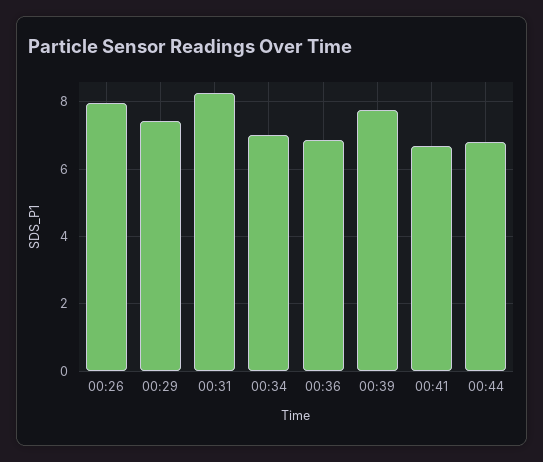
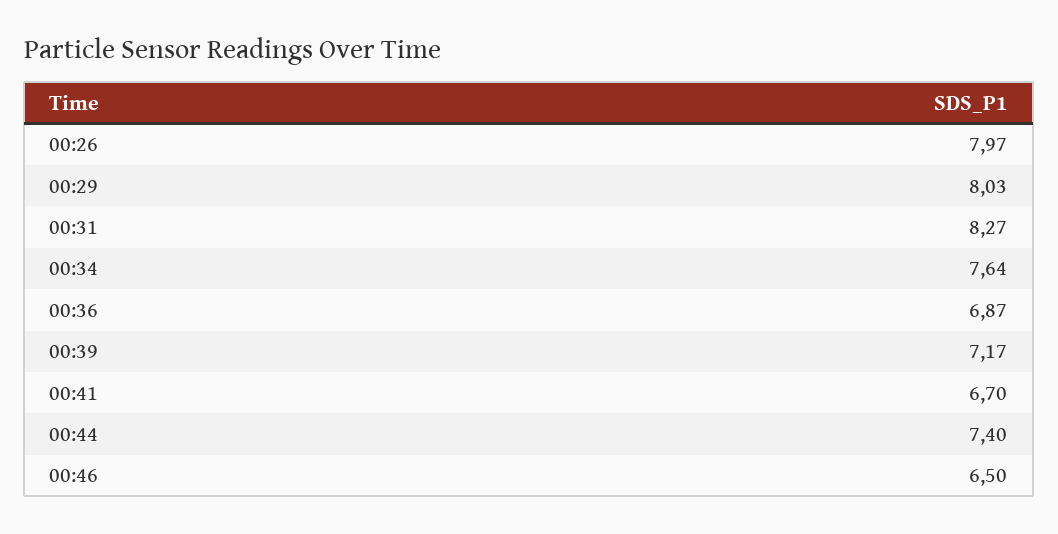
00:29: 7.4 -> 8.03
00:34: 7 -> 7.64
00:39: 7.8 -> 7.17
00:44: 6.8 -> 7.4
00:46: none -> 6.5

